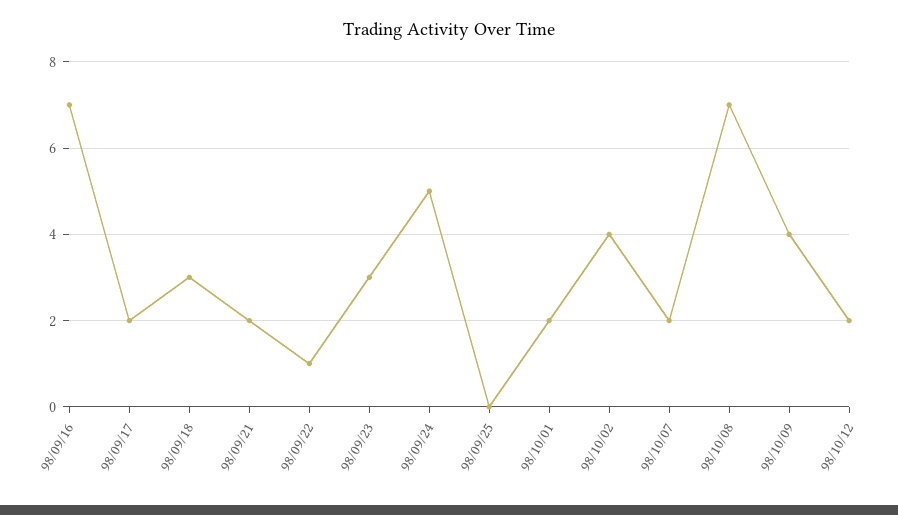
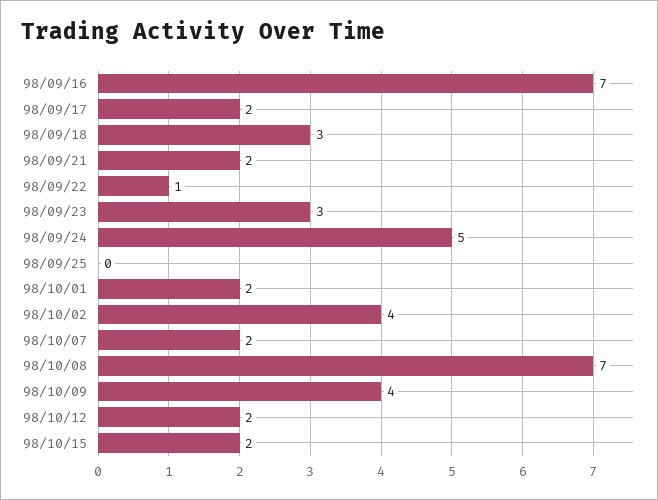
98/10/15: none -> 2

